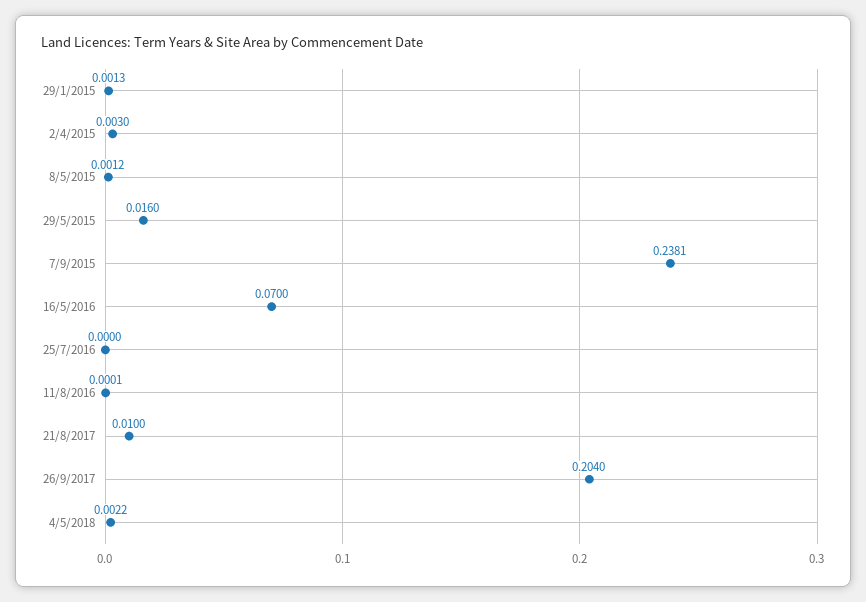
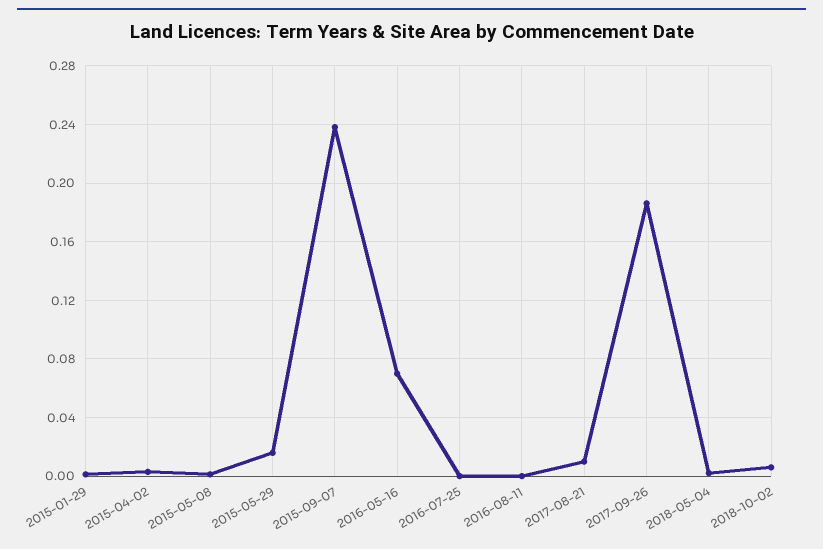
26/9/2017: 0.204 -> 0.185
2018-10-02: none -> 0.005

